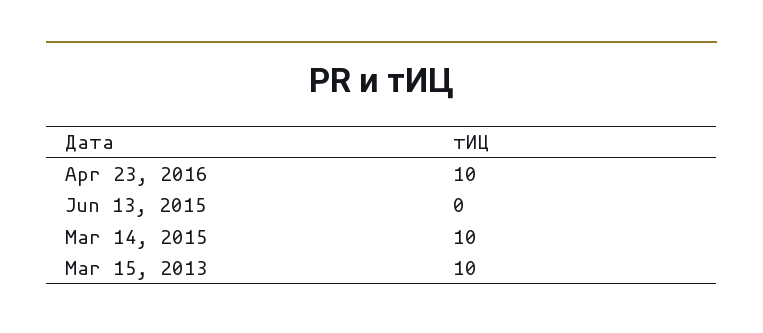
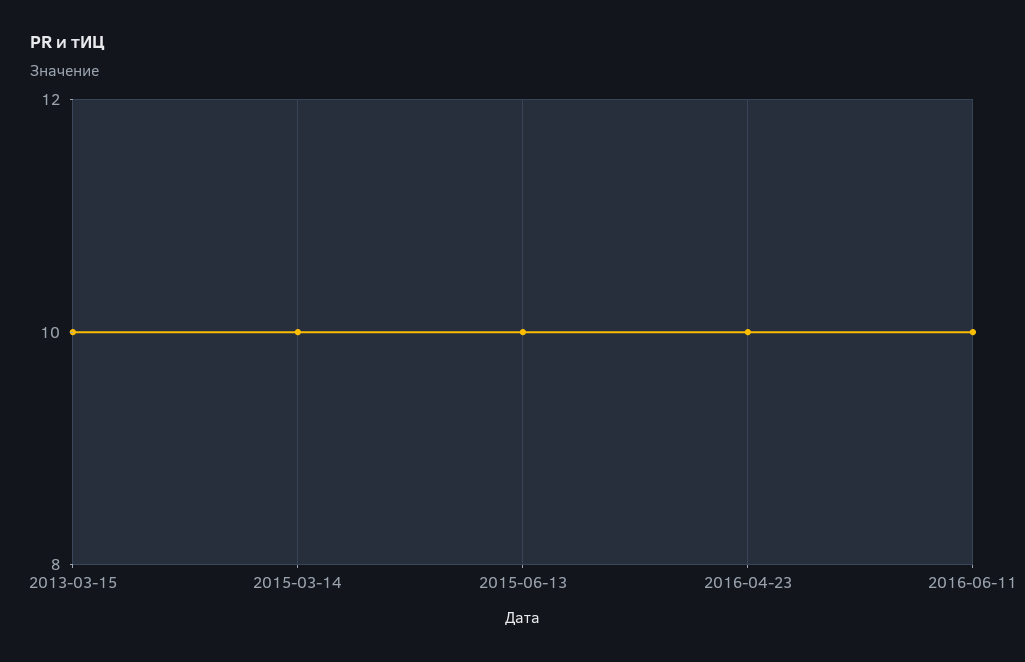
Jun 13, 2015: 0 -> 10
2016-06-11: none -> 10

